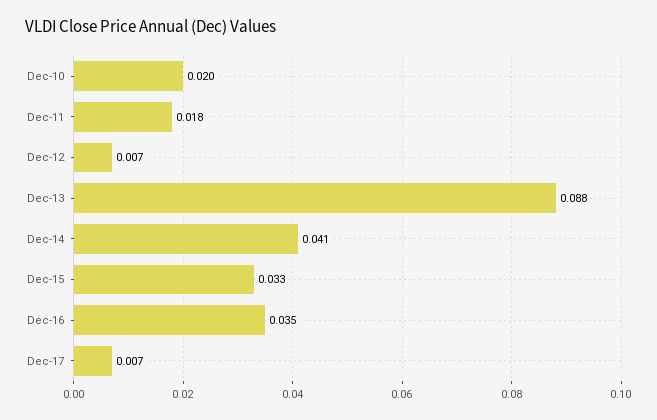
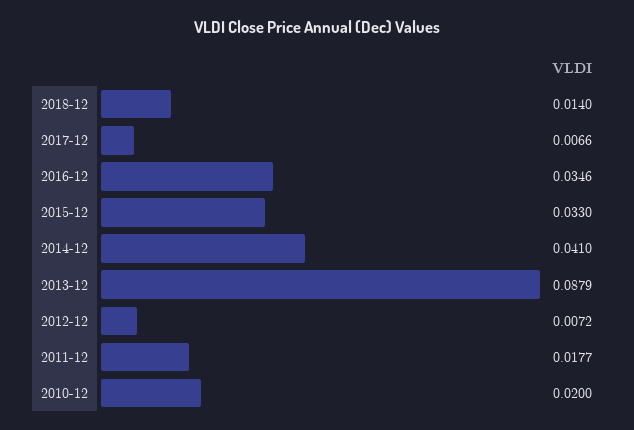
2018-12: none -> 0.014

